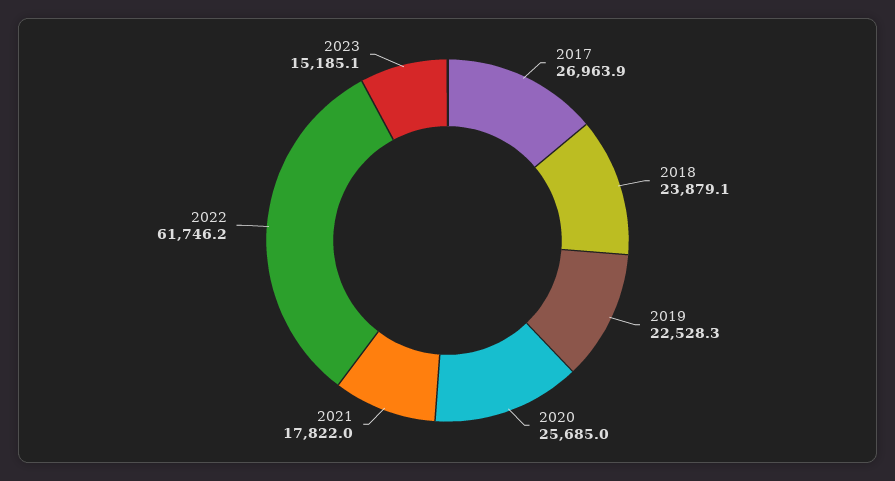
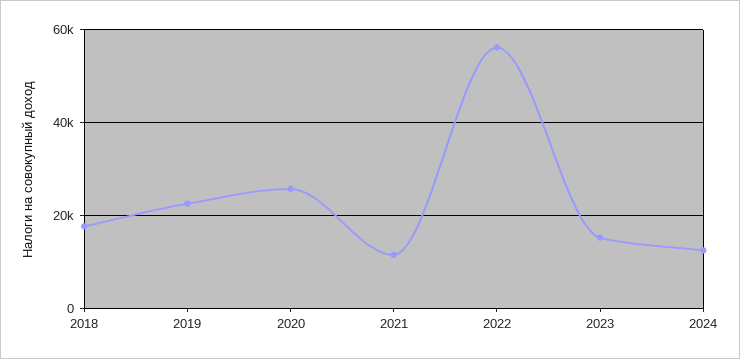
2017: 26963.9 -> none
2018: 23879.1 -> 18000
2021: 17822 -> 12000
2022: 61746.2 -> 56000
2024: none -> 12000

